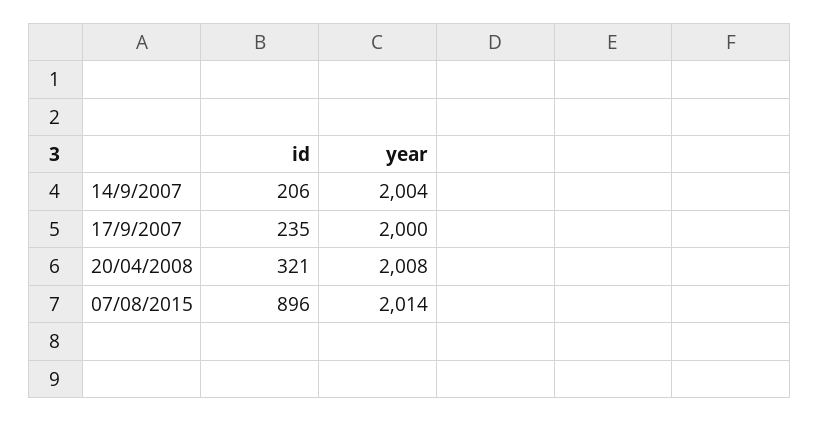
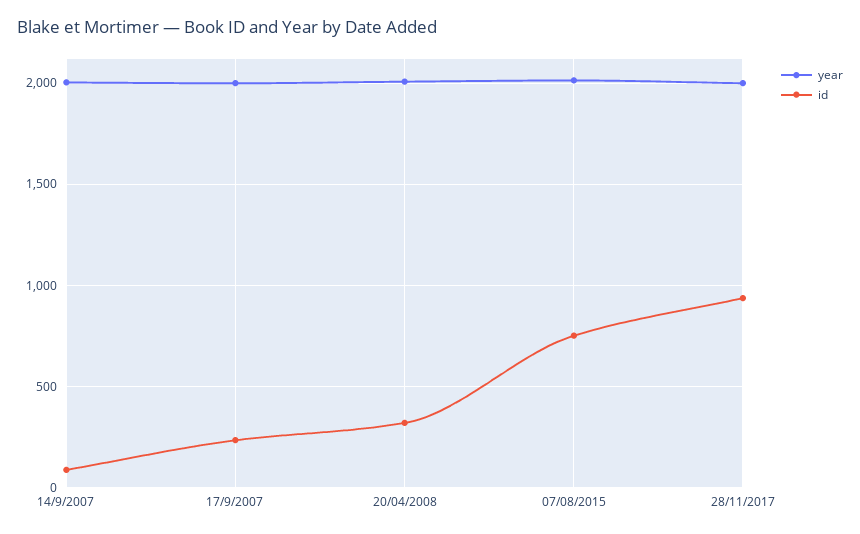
id, 14/9/2007: 206 -> 100
id, 07/08/2015: 896 -> 750
year, 28/11/2017: none -> 2000
id, 28/11/2017: none -> 950

